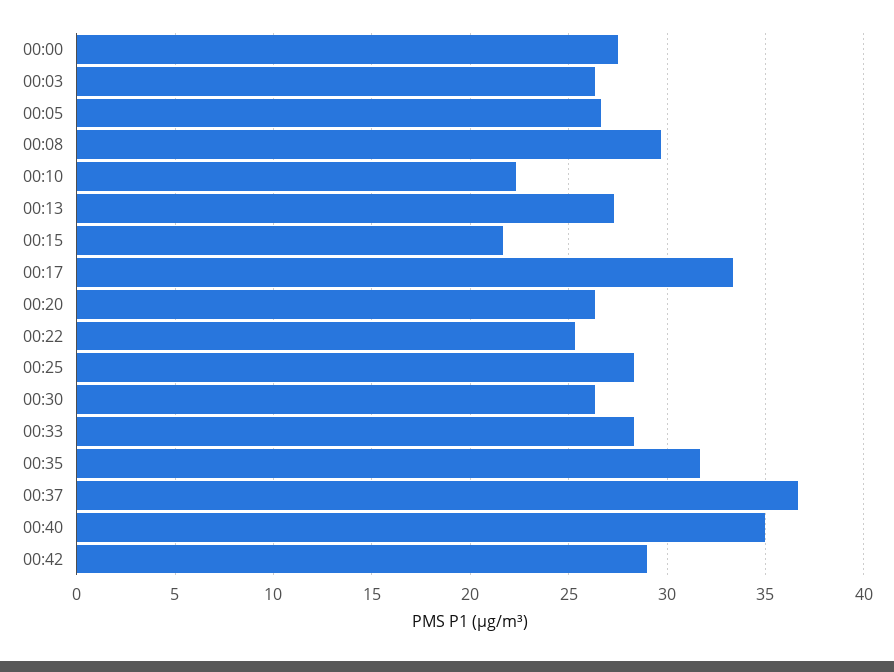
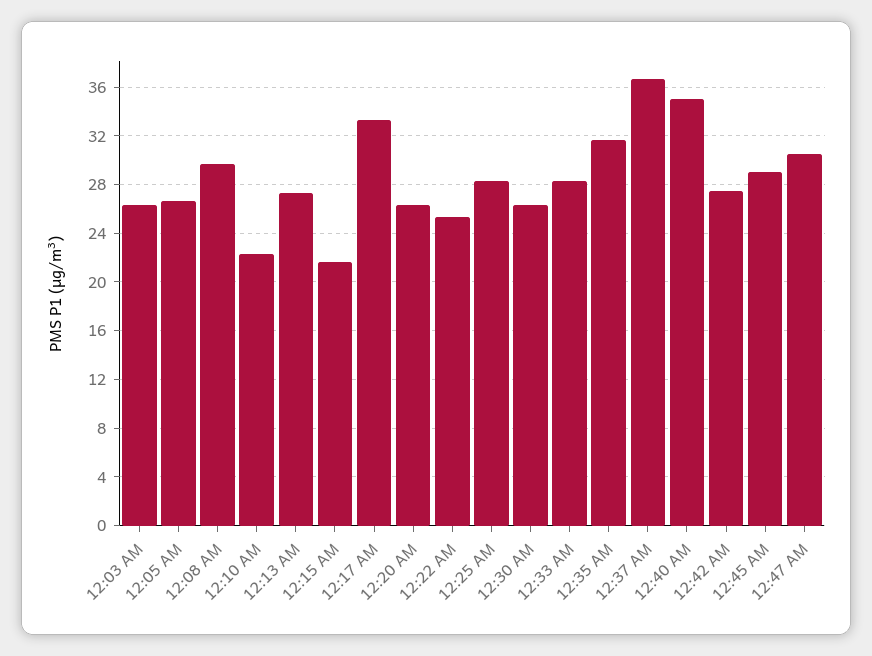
00:00: 27.5 -> none
00:42: 29 -> 27.5
12:45 AM: none -> 29
12:47 AM: none -> 30.5

